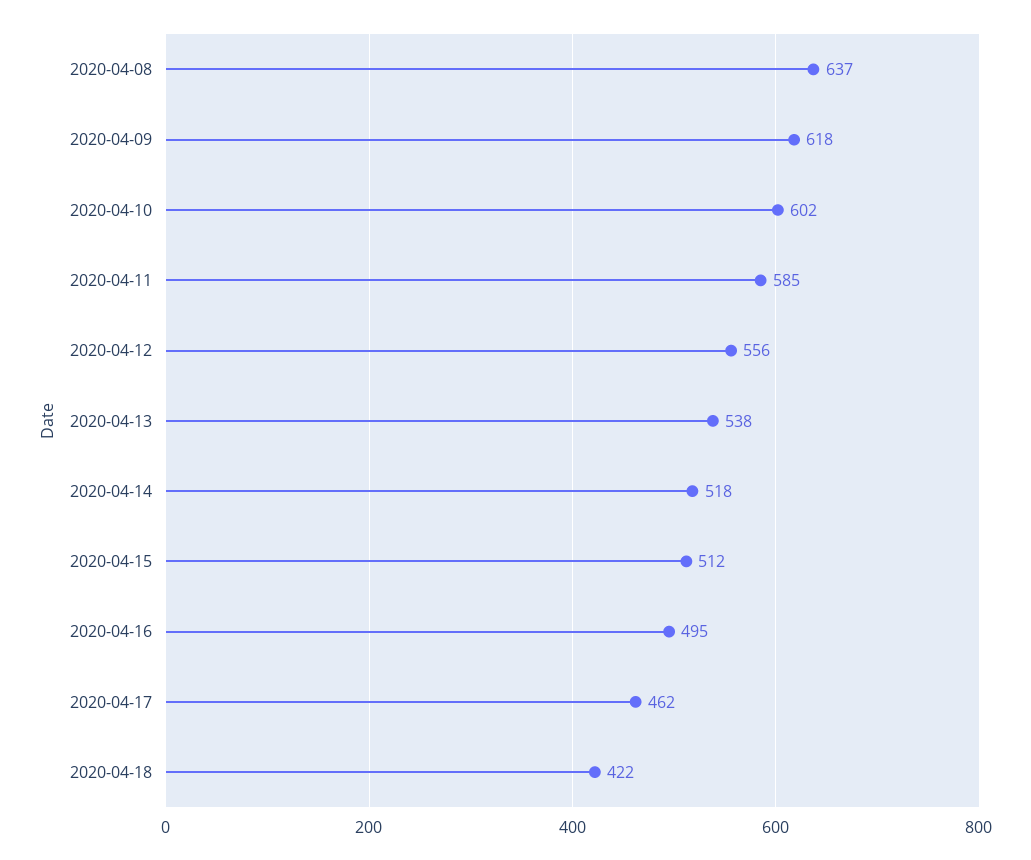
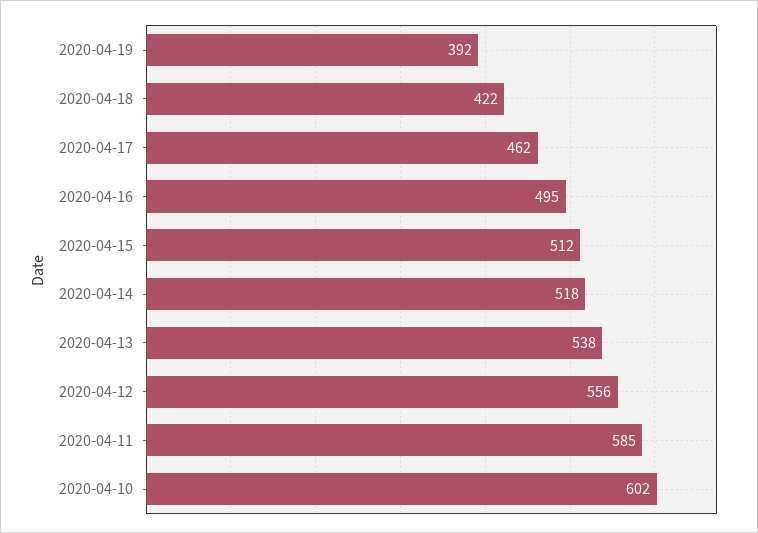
2020-04-08: 637 -> none
2020-04-09: 618 -> none
2020-04-19: none -> 392

